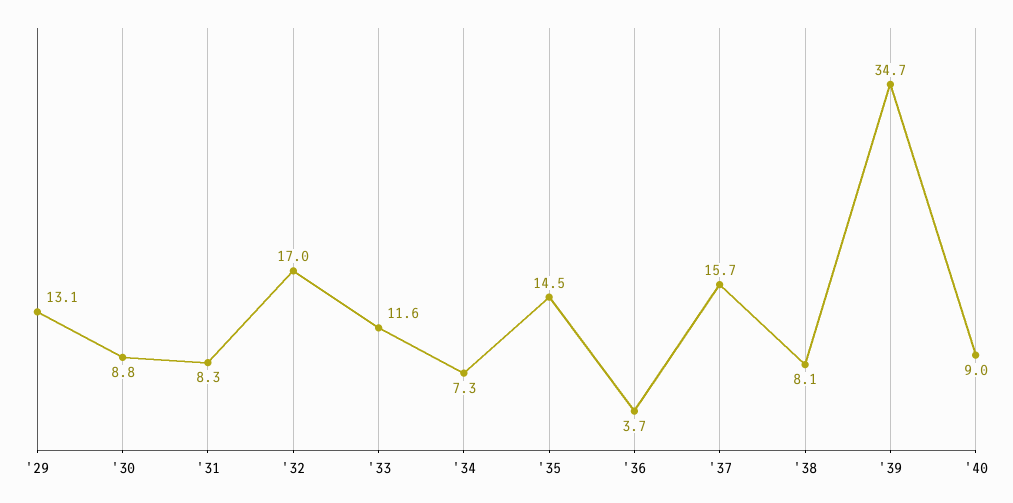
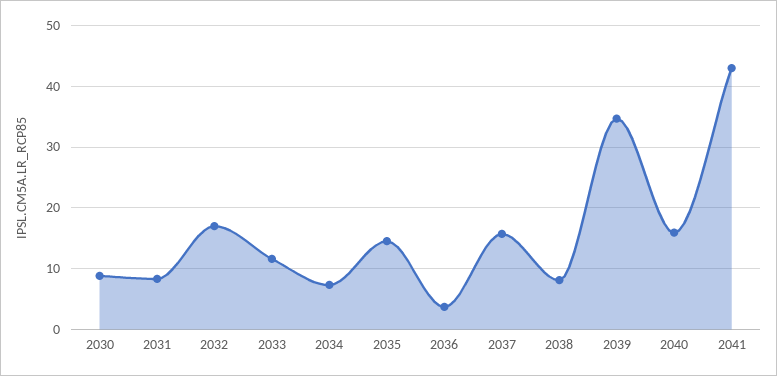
'29: 13.1 -> none
'40: 9 -> 16
2041: none -> 43

